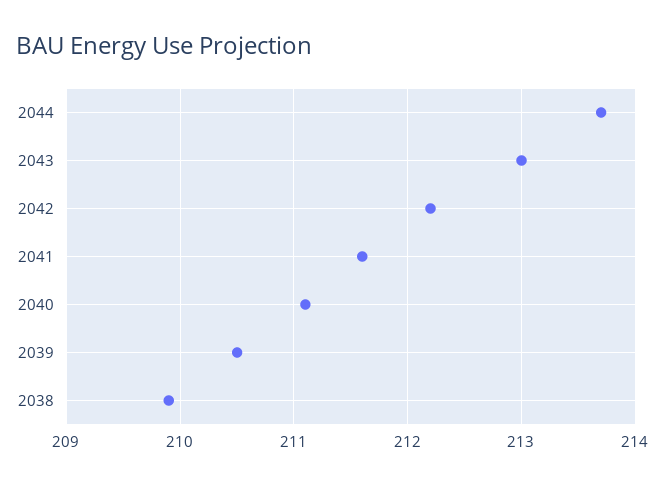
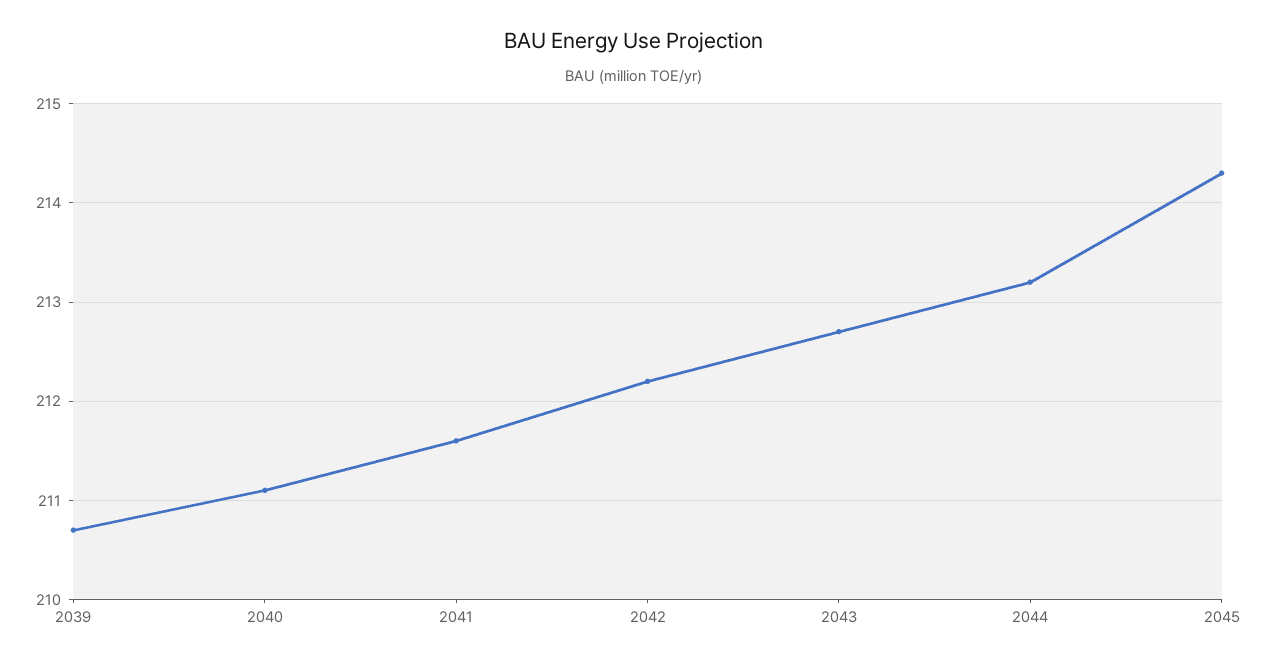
2044: 213.7 -> 213.2
2043: 213 -> 212.7
2039: 210.5 -> 210.7
2038: 209.9 -> none
2045: none -> 214.3

